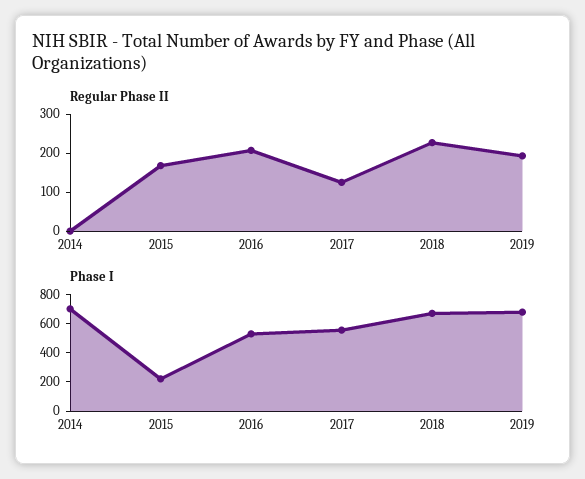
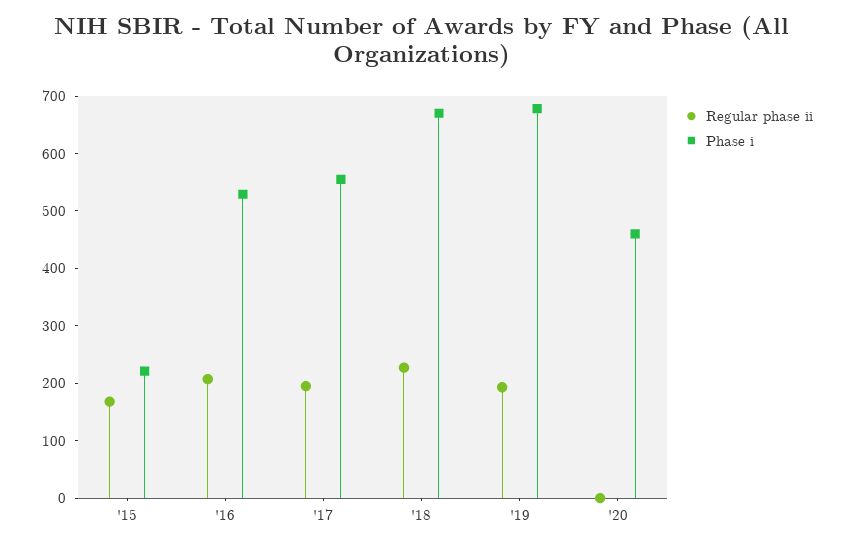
Regular Phase II, 2014: 0 -> none
Regular Phase II, 2017: 125 -> 200
Phase I, 2014: 700 -> none
Regular Phase II, '20: none -> 0
Phase I, '20: none -> 460

